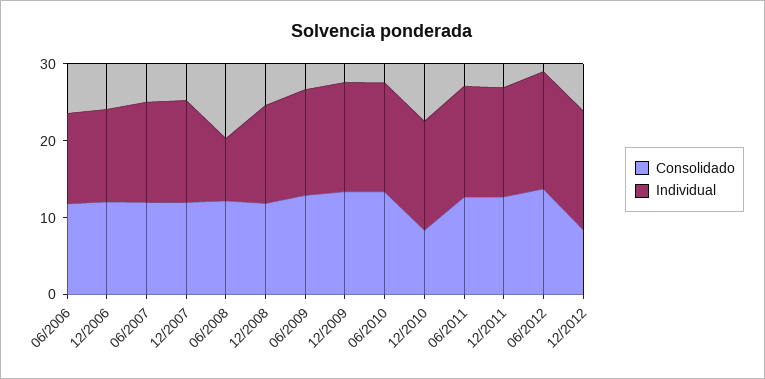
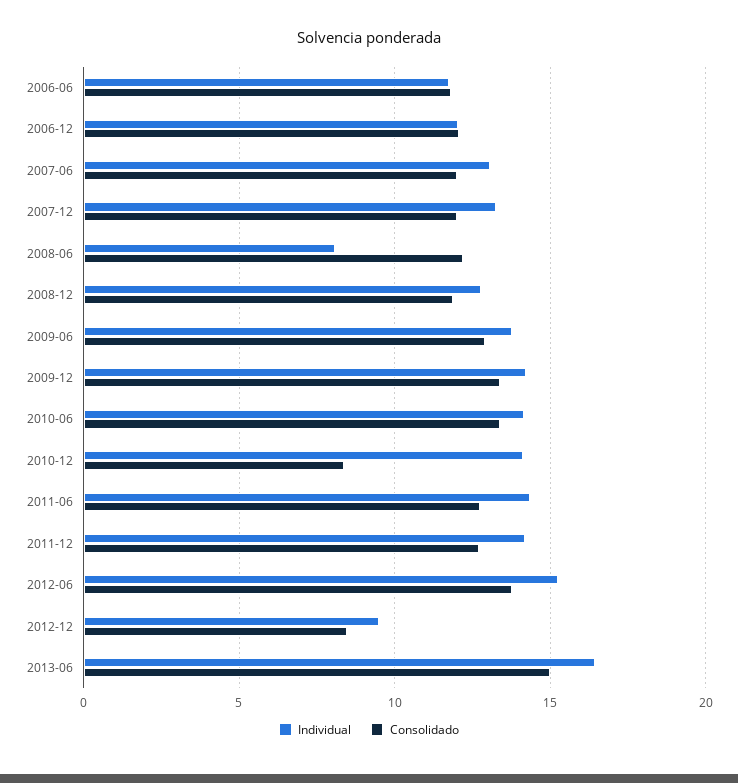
Individual, 12/2012: 16 -> 9.5
Individual, 2013-06: none -> 16.5
Consolidado, 2013-06: none -> 15

